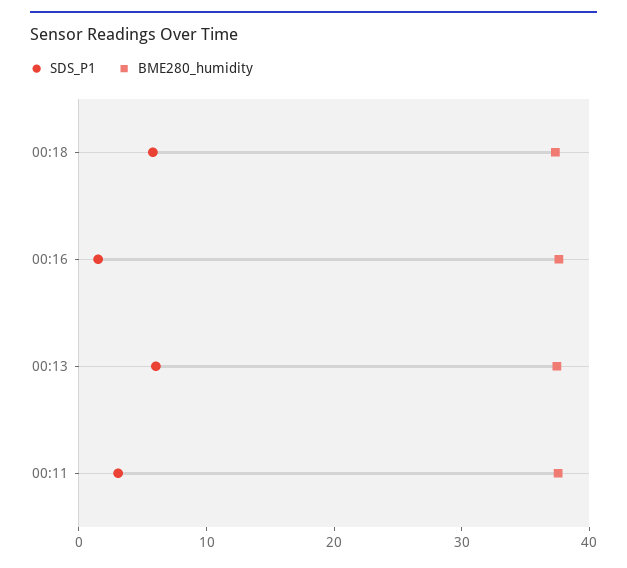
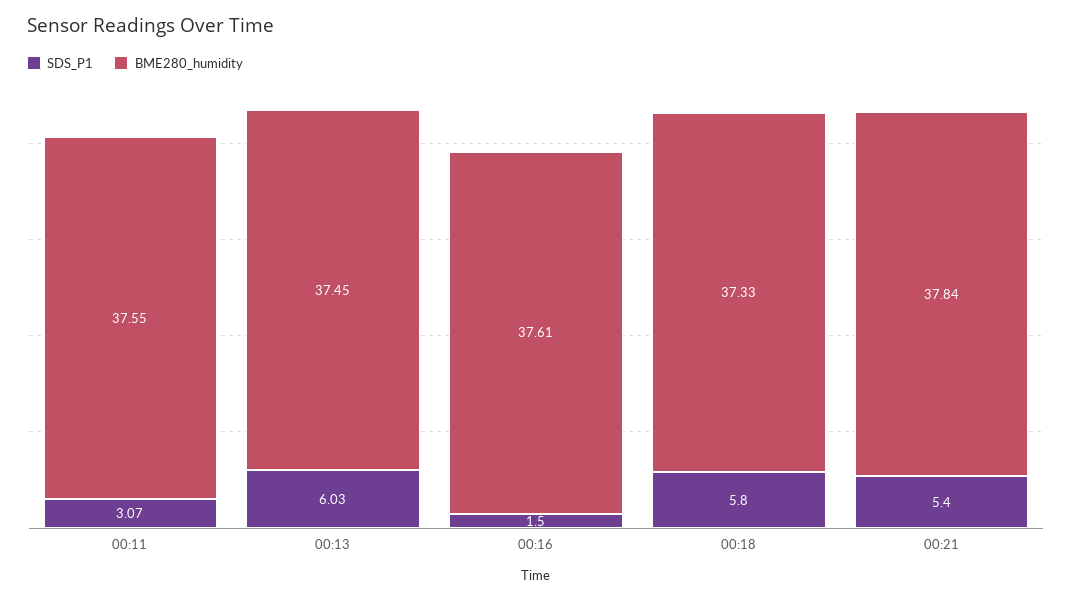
SDS_P1, 00:21: none -> 5.4
BME280_humidity, 00:21: none -> 37.84

